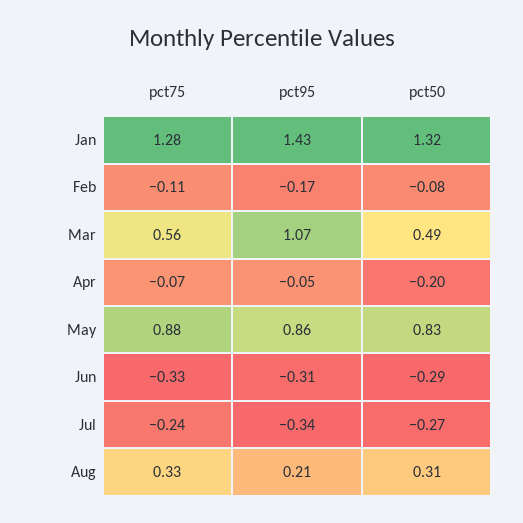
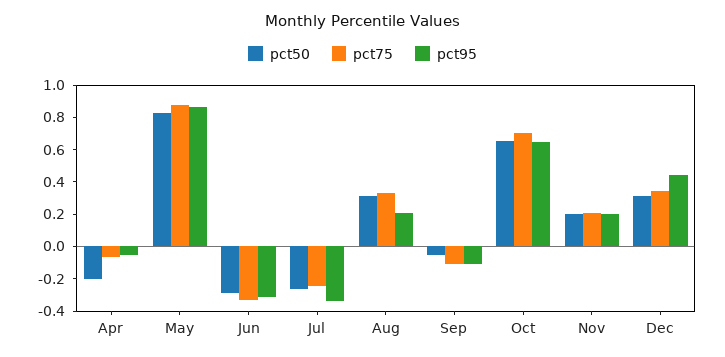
pct75, Jan: 1.28 -> none
pct95, Jan: 1.43 -> none
pct50, Jan: 1.32 -> none
pct75, Feb: -0.11 -> none
pct95, Feb: -0.17 -> none
pct50, Feb: -0.08 -> none
pct75, Mar: 0.56 -> none
pct95, Mar: 1.07 -> none
pct50, Mar: 0.49 -> none
pct50, Sep: none -> -0.05
pct75, Sep: none -> -0.1
pct95, Sep: none -> -0.1
pct50, Oct: none -> 0.65
pct75, Oct: none -> 0.7
pct95, Oct: none -> 0.65
pct50, Nov: none -> 0.2
pct75, Nov: none -> 0.2
pct95, Nov: none -> 0.2
pct50, Dec: none -> 0.3
pct75, Dec: none -> 0.35
pct95, Dec: none -> 0.45

